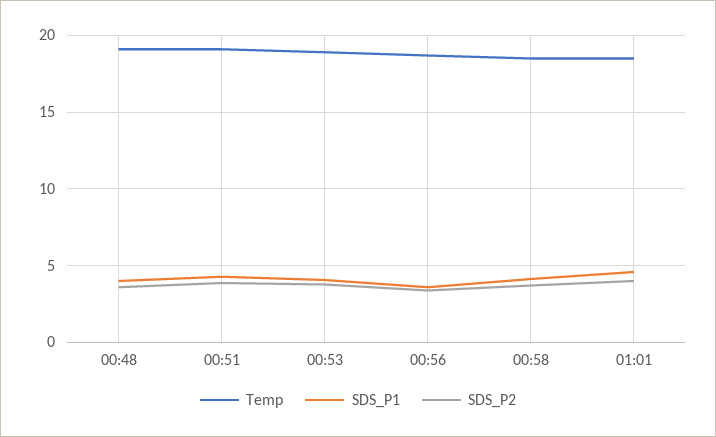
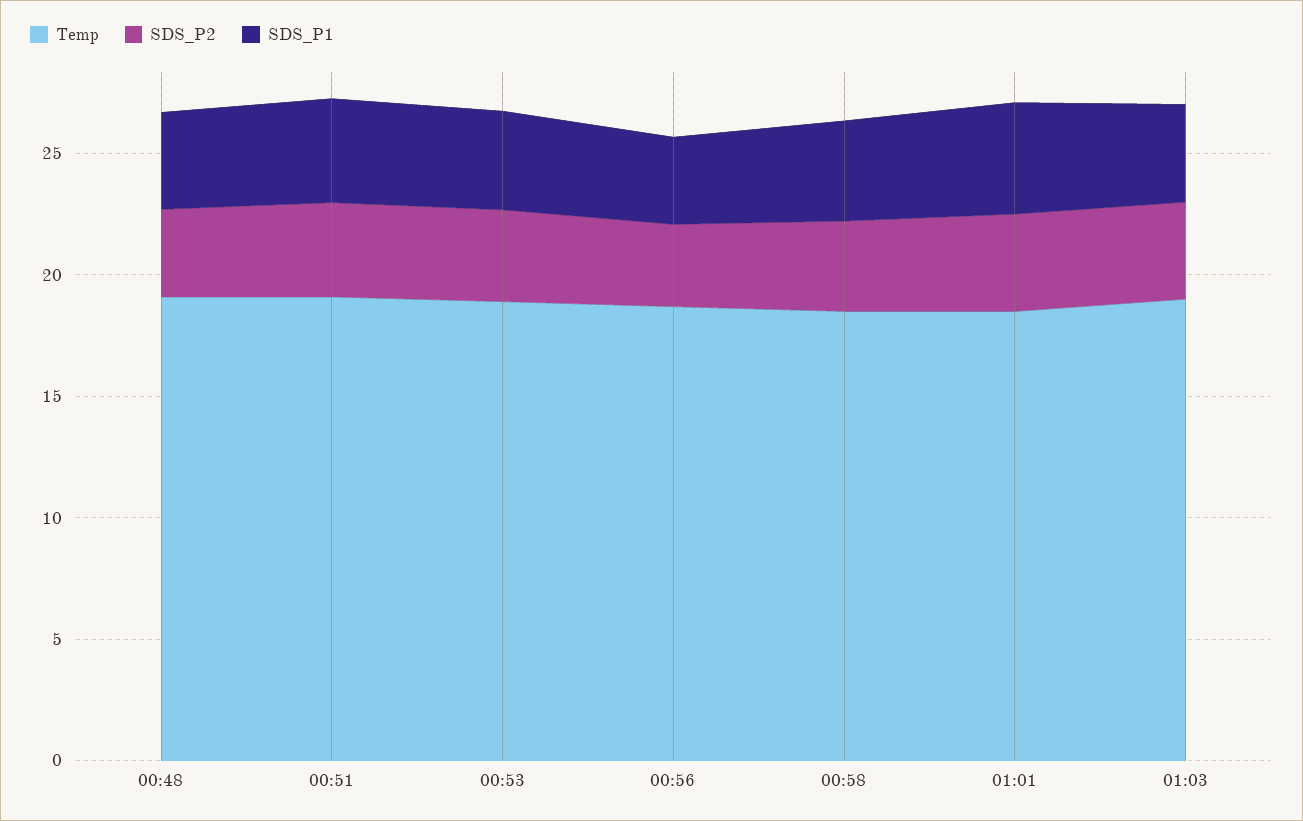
Temp, 01:03: none -> 19
SDS_P2, 01:03: none -> 4
SDS_P1, 01:03: none -> 4

